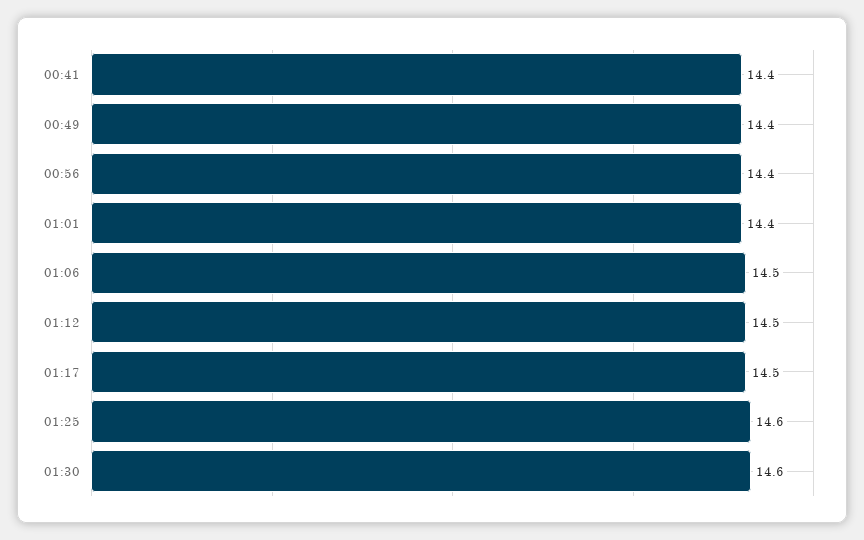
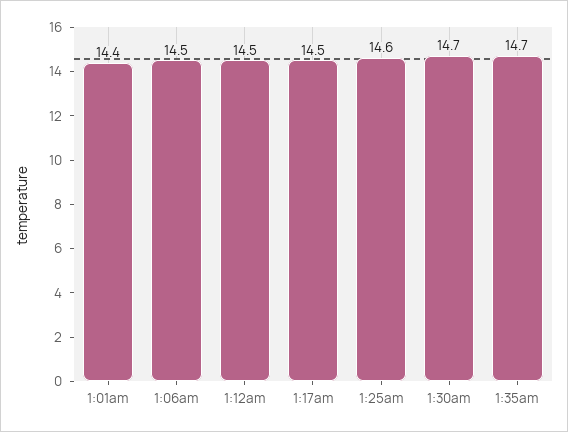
00:41: 14.4 -> none
00:49: 14.4 -> none
00:56: 14.4 -> none
01:30: 14.6 -> 14.7
1:35am: none -> 14.7

